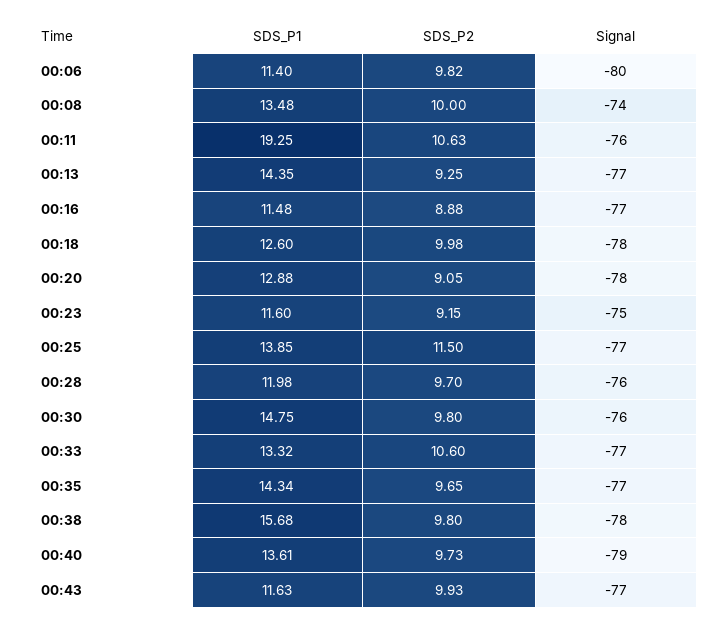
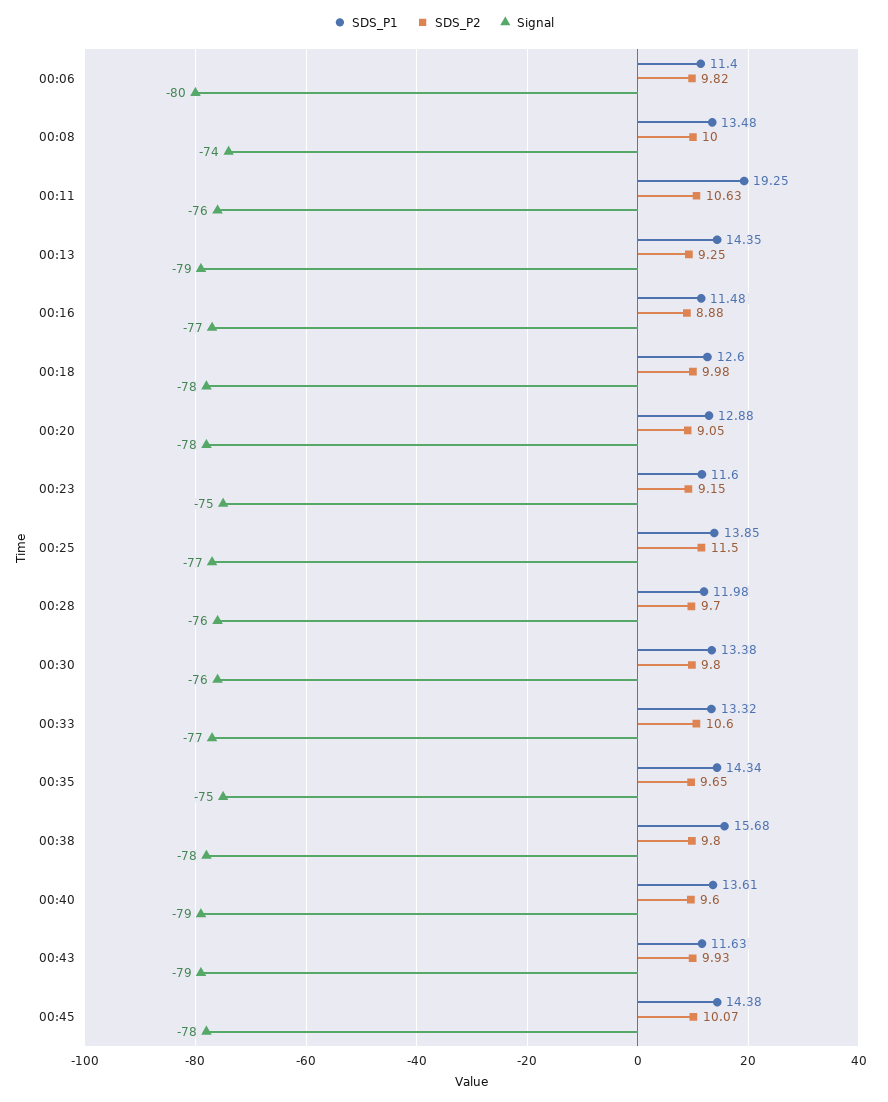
Signal, 00:13: -77 -> -79
SDS_P1, 00:30: 14.75 -> 13.38
Signal, 00:35: -77 -> -75
SDS_P2, 00:40: 9.73 -> 9.6
Signal, 00:43: -77 -> -79
SDS_P1, 00:45: none -> 14.38
SDS_P2, 00:45: none -> 10.07
Signal, 00:45: none -> -78

